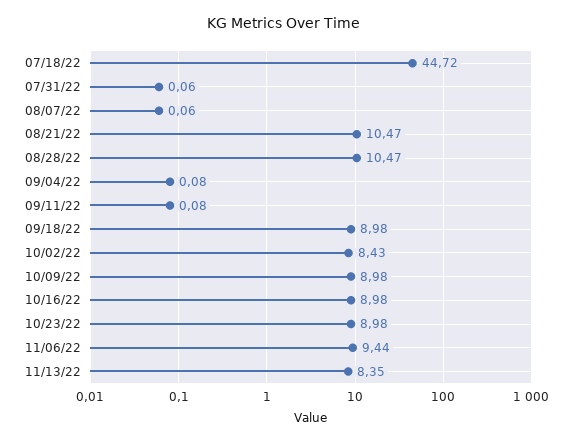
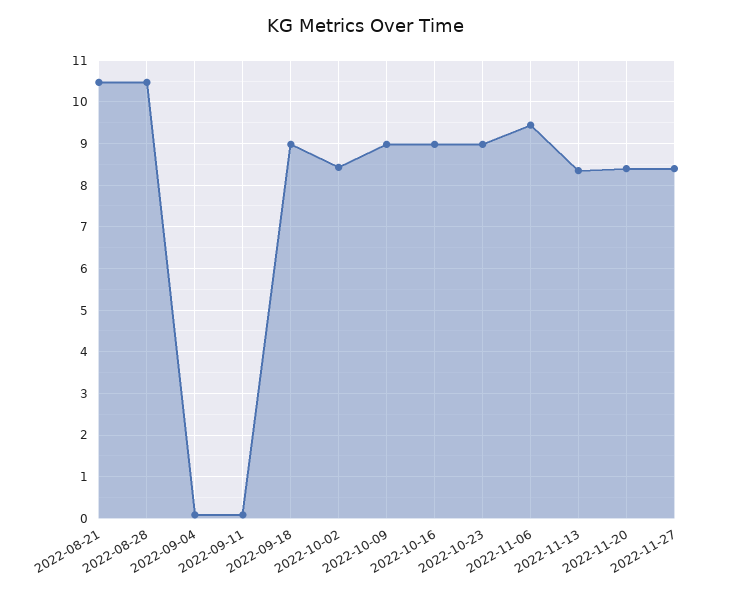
07/18/22: 44.72 -> none
07/31/22: 0.06 -> none
08/07/22: 0.06 -> none
2022-11-20: none -> 8.4
2022-11-27: none -> 8.4

